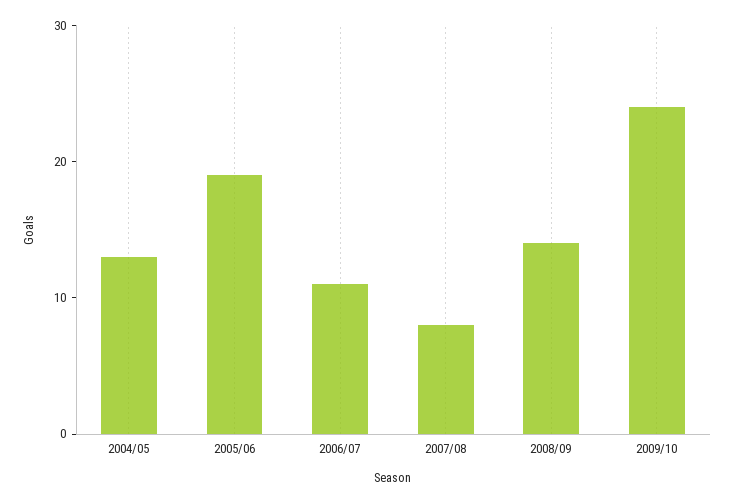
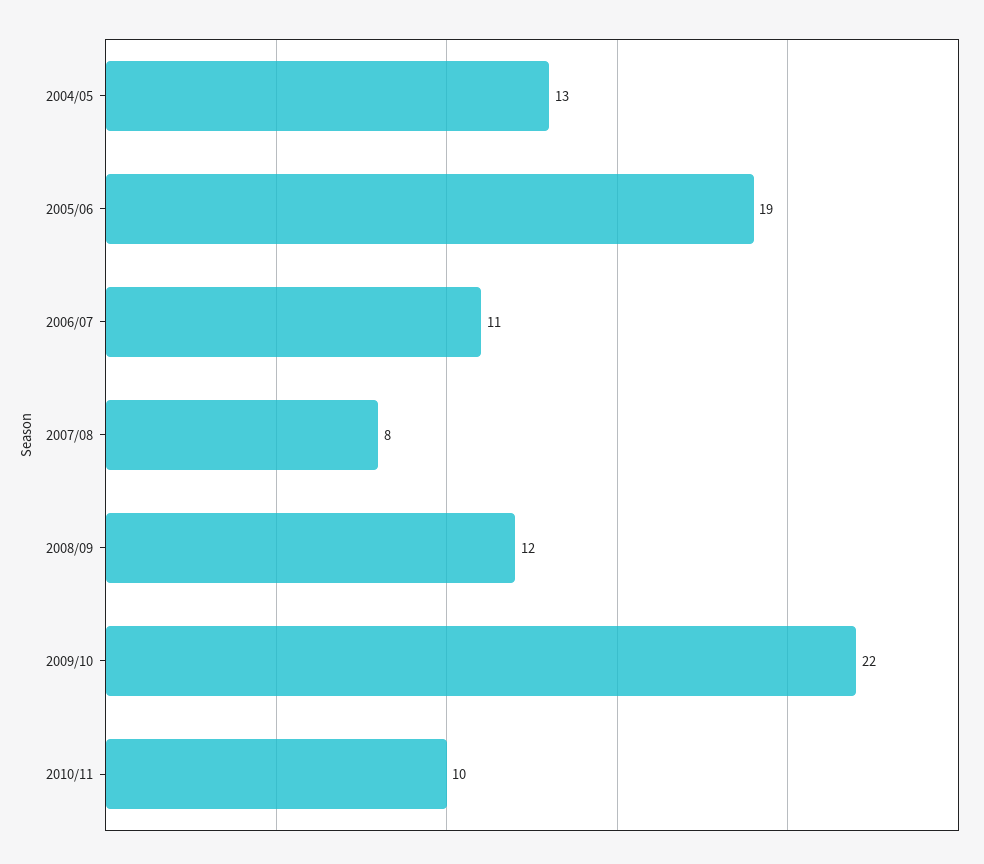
2008/09: 14 -> 12
2009/10: 24 -> 22
2010/11: none -> 10

